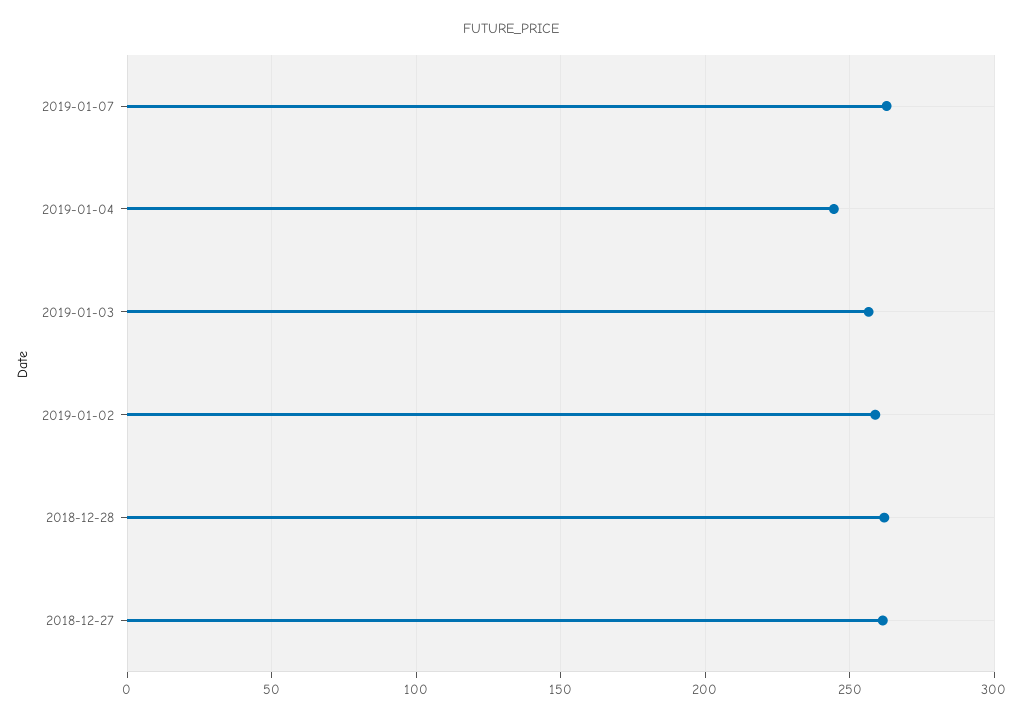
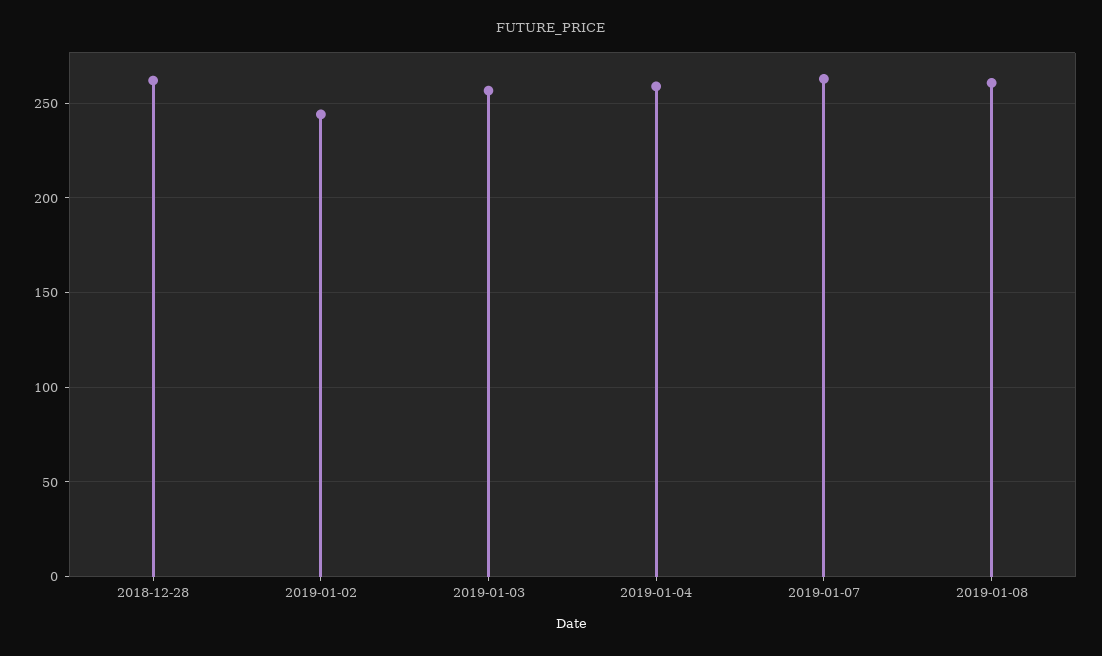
2019-01-04: 245 -> 260
2019-01-02: 260 -> 245
2018-12-27: 260 -> none
2019-01-08: none -> 260

